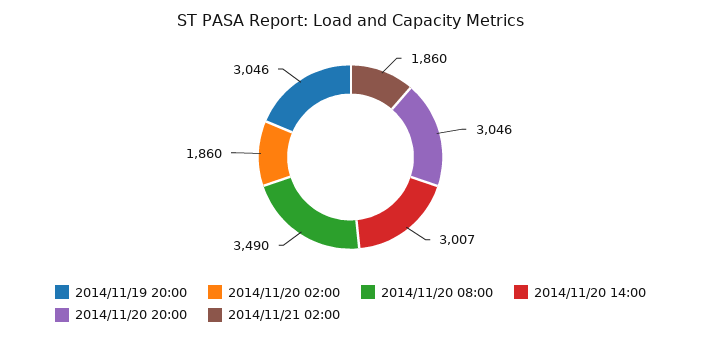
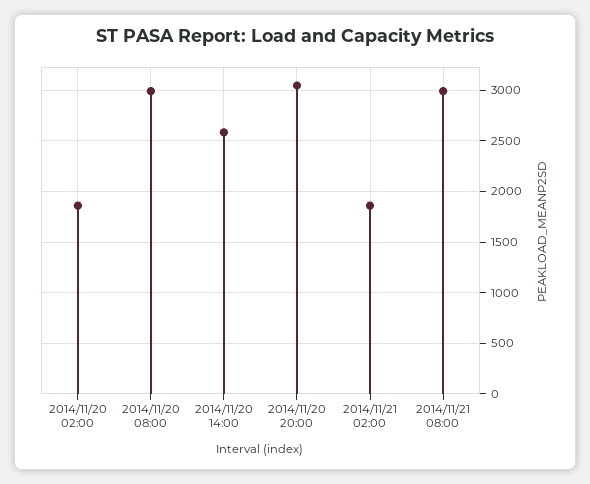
2014/11/19 20:00: 3046 -> none
2014/11/20 08:00: 3490 -> 3000
2014/11/20 14:00: 3007 -> 2600
2014/11/21 08:00: none -> 3000

